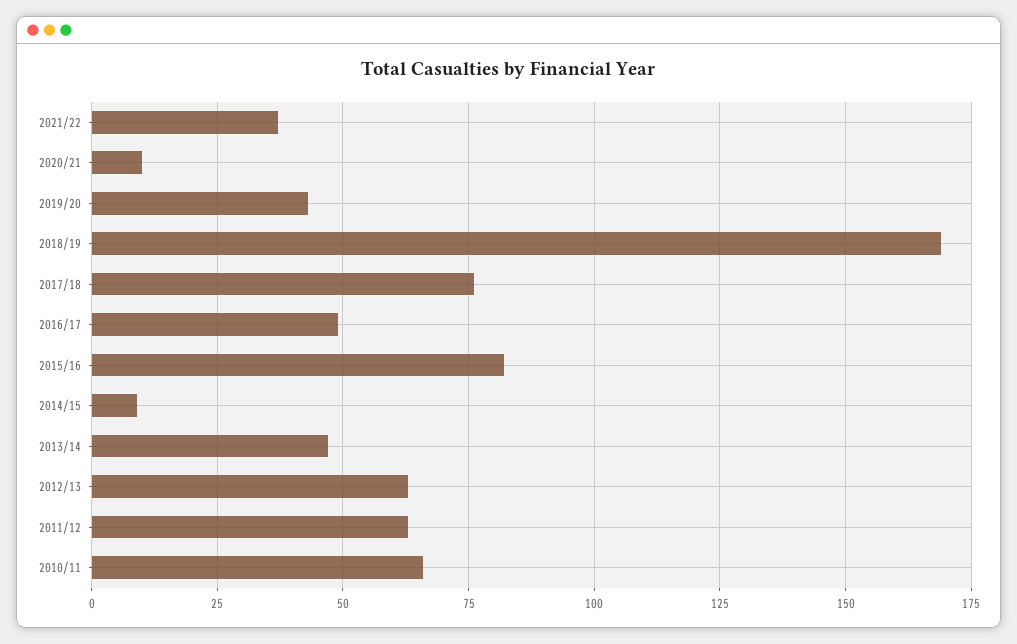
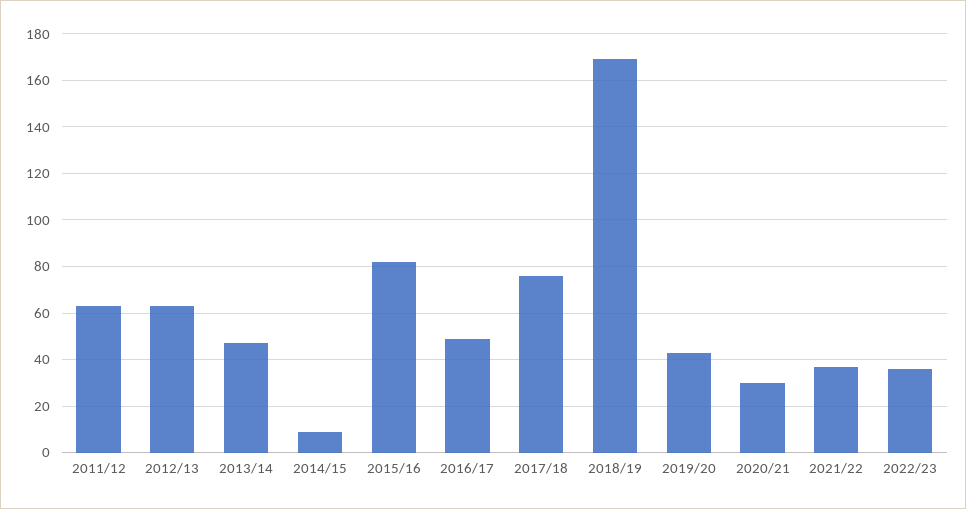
2020/21: 10 -> 30
2010/11: 65 -> none
2022/23: none -> 35

